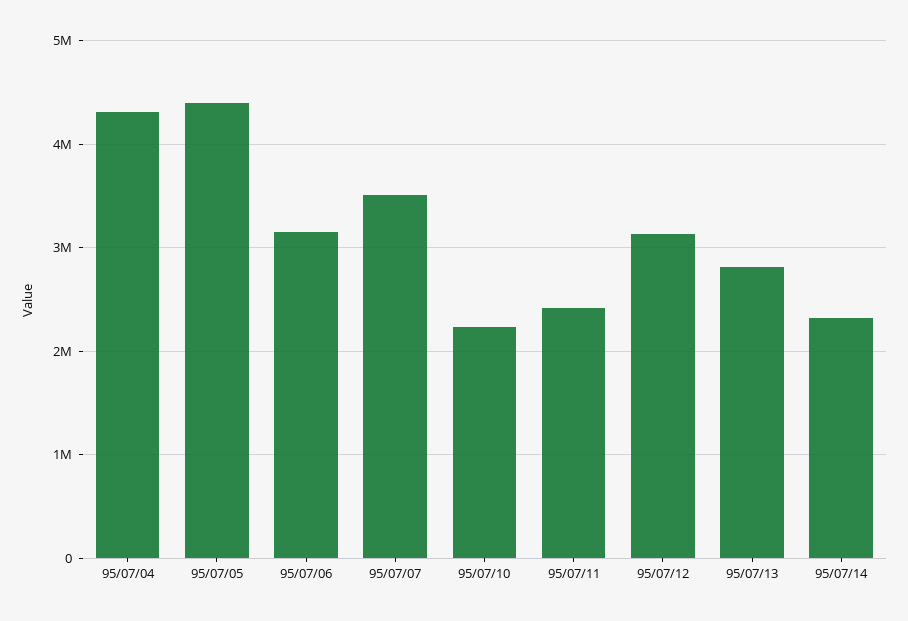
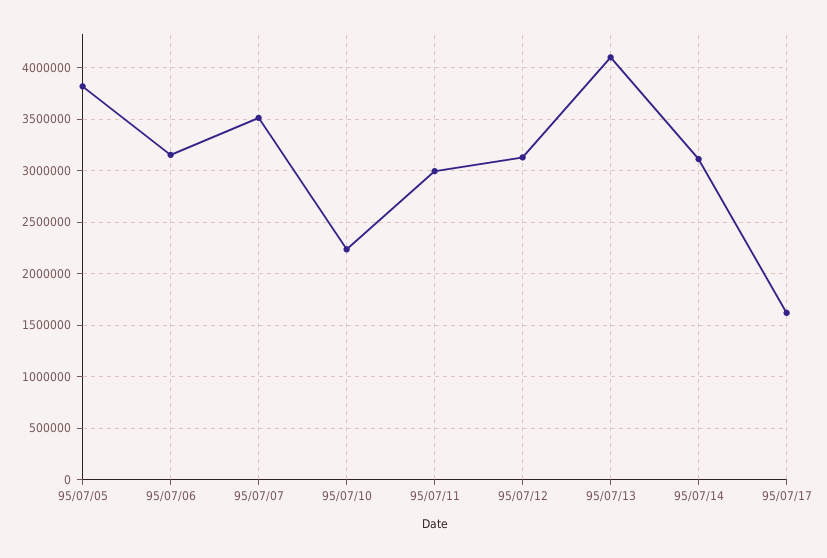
95/07/04: 4300000 -> none
95/07/05: 4400000 -> 3800000
95/07/11: 2400000 -> 3000000
95/07/13: 2800000 -> 4100000
95/07/14: 2300000 -> 3100000
95/07/17: none -> 1600000

